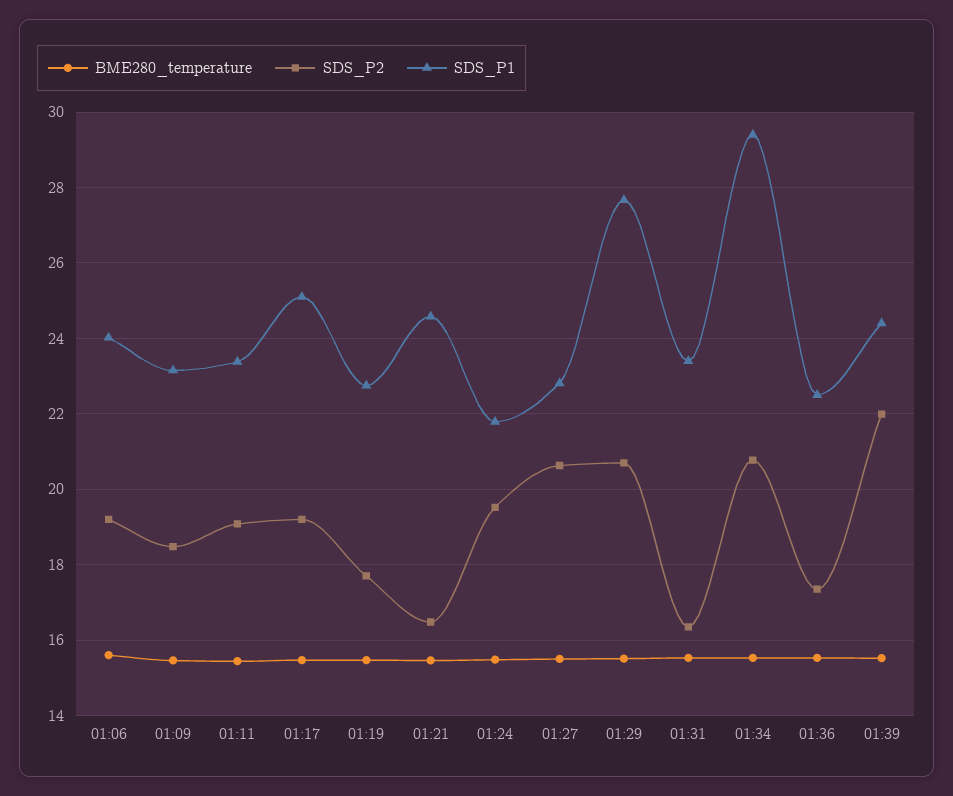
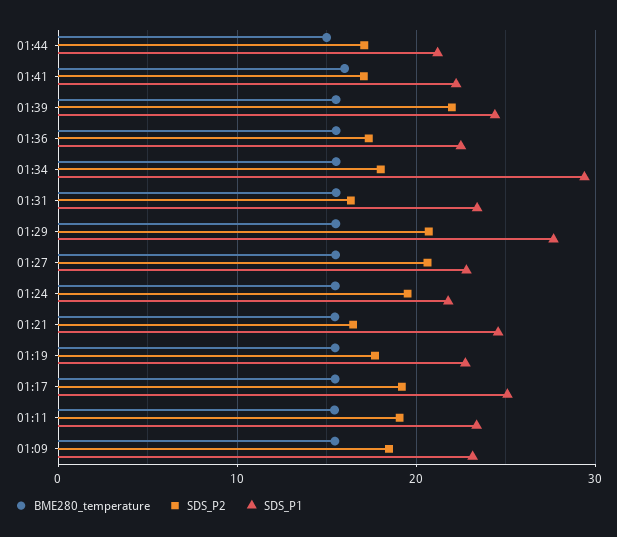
BME280_temperature, 01:06: 15.6 -> none
SDS_P2, 01:06: 19.2 -> none
SDS_P1, 01:06: 24 -> none
SDS_P2, 01:34: 20.8 -> 18
BME280_temperature, 01:44: none -> 15
SDS_P2, 01:44: none -> 17
SDS_P1, 01:44: none -> 21
BME280_temperature, 01:41: none -> 16
SDS_P2, 01:41: none -> 17
SDS_P1, 01:41: none -> 22

